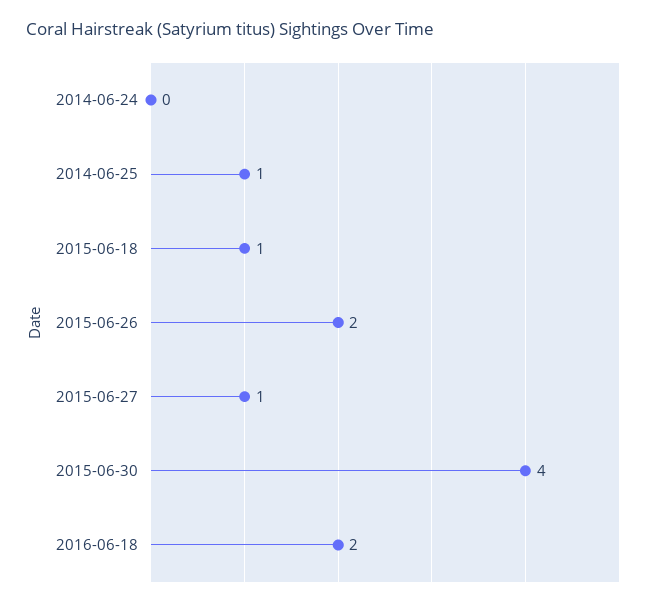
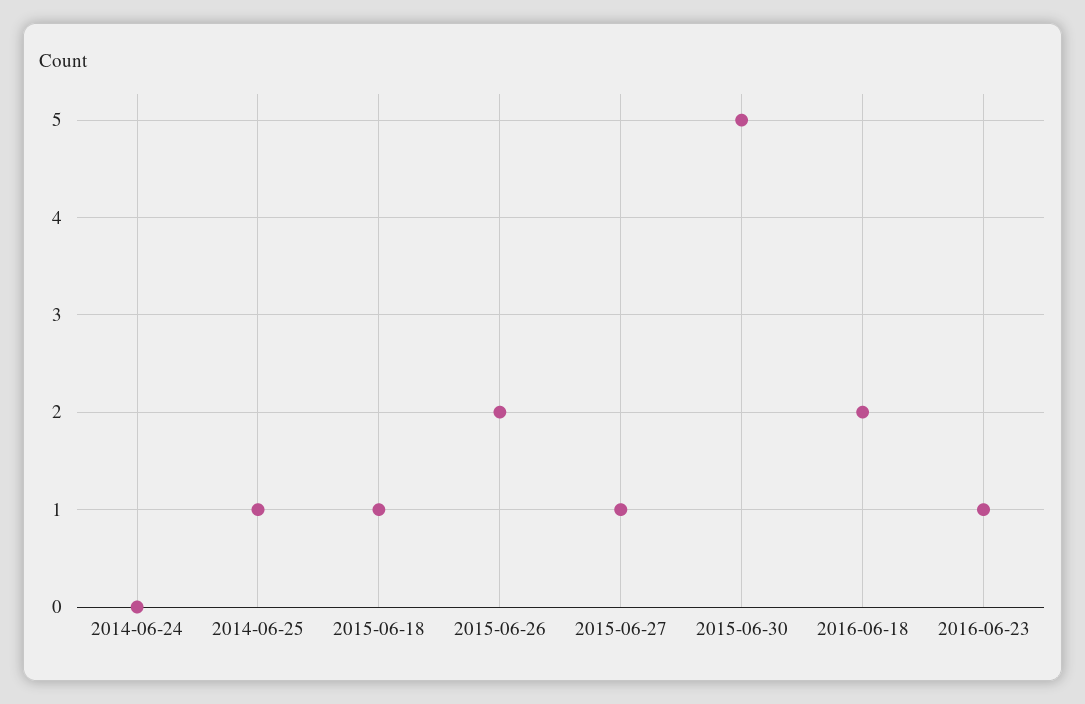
2015-06-30: 4 -> 5
2016-06-23: none -> 1

